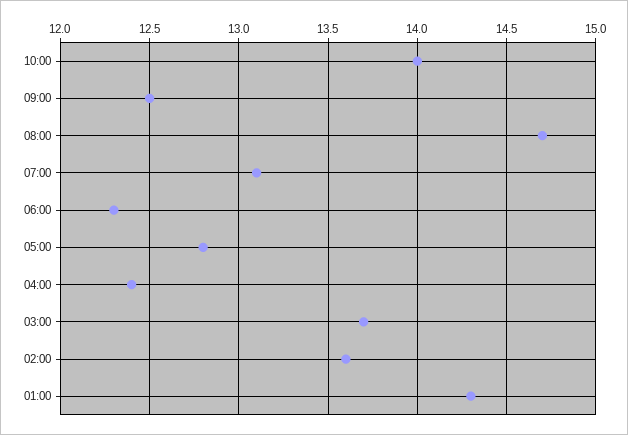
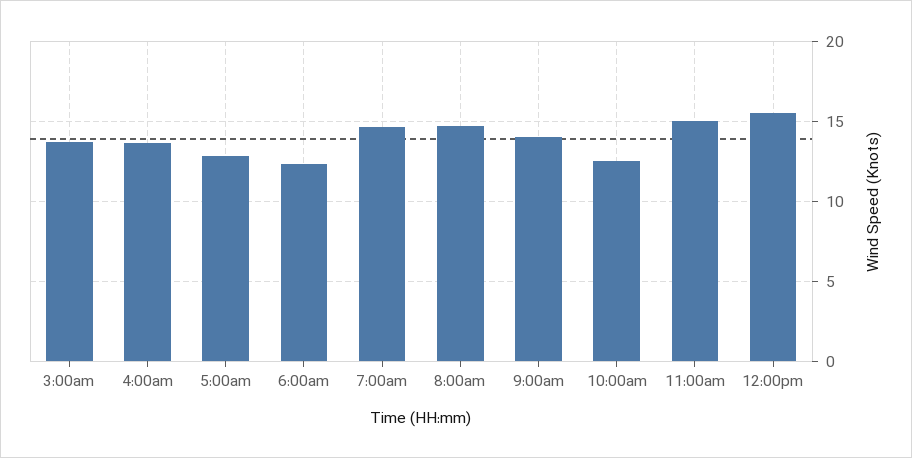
10:00: 14 -> 12.5
09:00: 12.5 -> 14
07:00: 13.1 -> 14.5
04:00: 12.4 -> 13.5
02:00: 13.6 -> none
01:00: 14.3 -> none
11:00am: none -> 15
12:00pm: none -> 15.5

